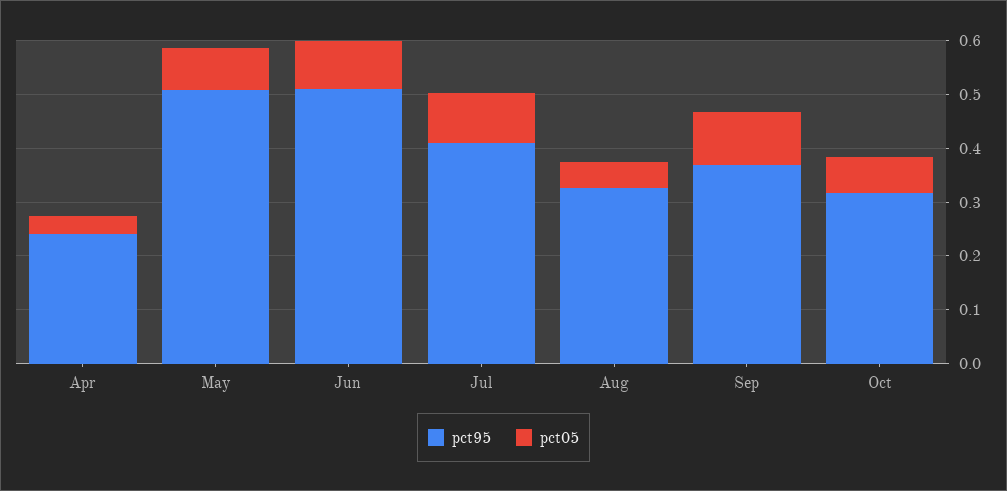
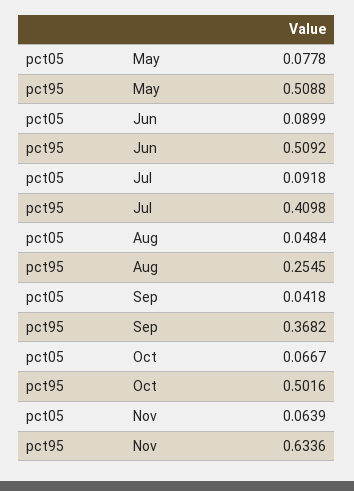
pct95, Apr: 0.24 -> none
pct05, Apr: 0.04 -> none
pct95, Aug: 0.32 -> 0.2545
pct05, Sep: 0.1 -> 0.0418
pct95, Oct: 0.32 -> 0.5016
pct05, Nov: none -> 0.0639
pct95, Nov: none -> 0.6336

